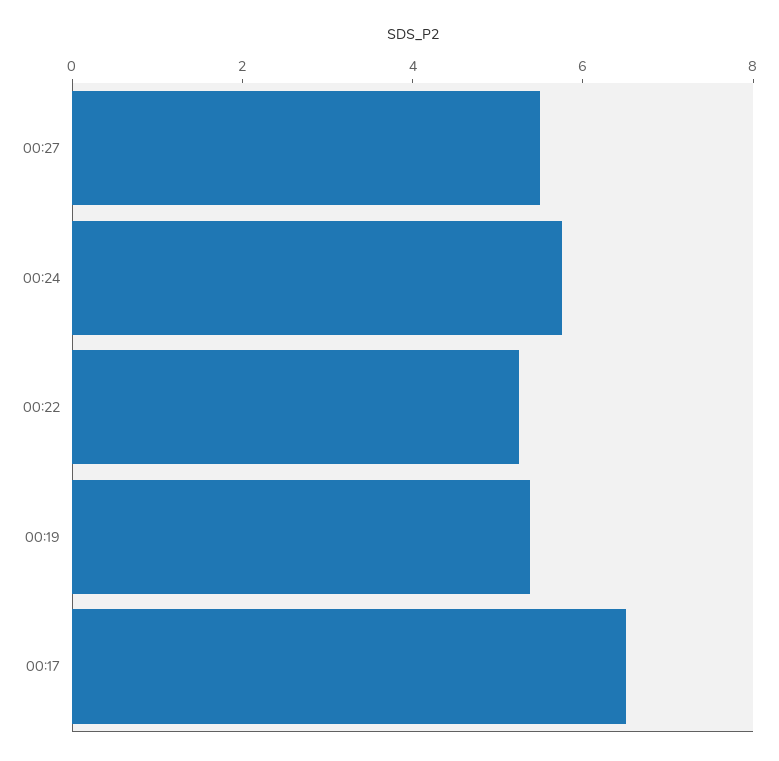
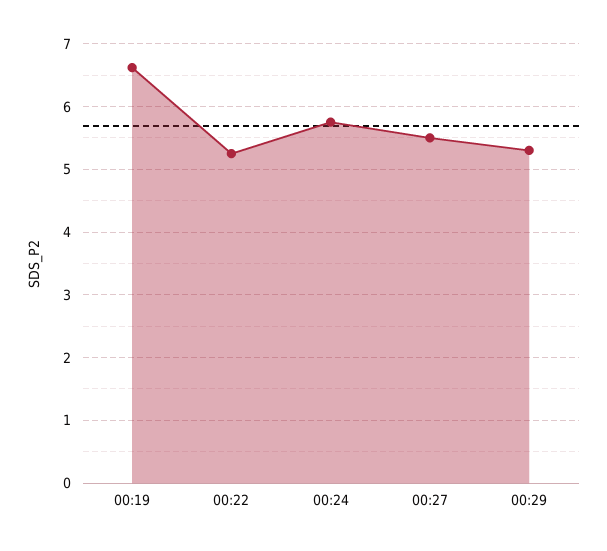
00:19: 5.5 -> 6.6
00:17: 6.5 -> none
00:29: none -> 5.3

